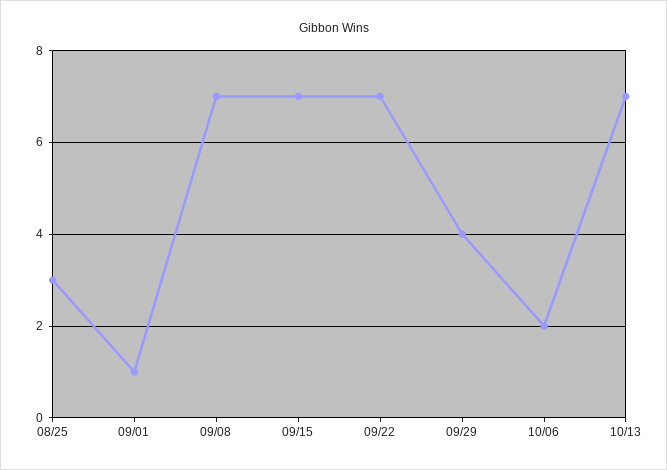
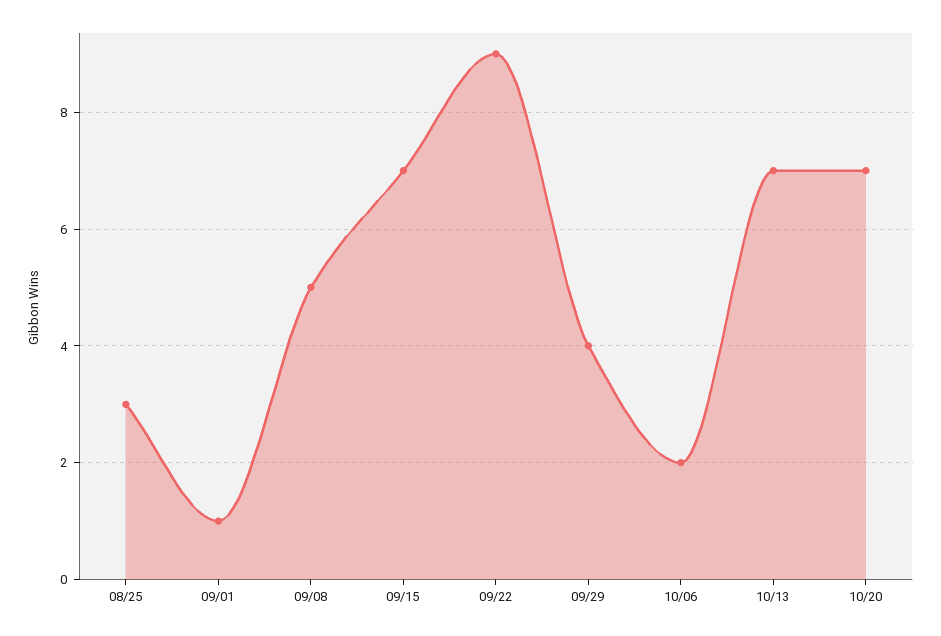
09/08: 7 -> 5
09/22: 7 -> 9
10/20: none -> 7

